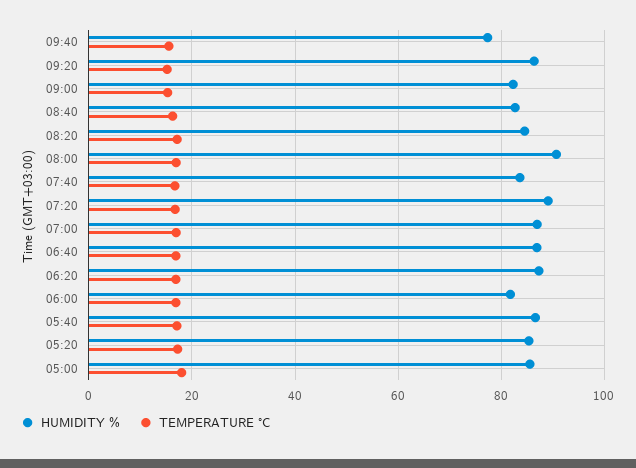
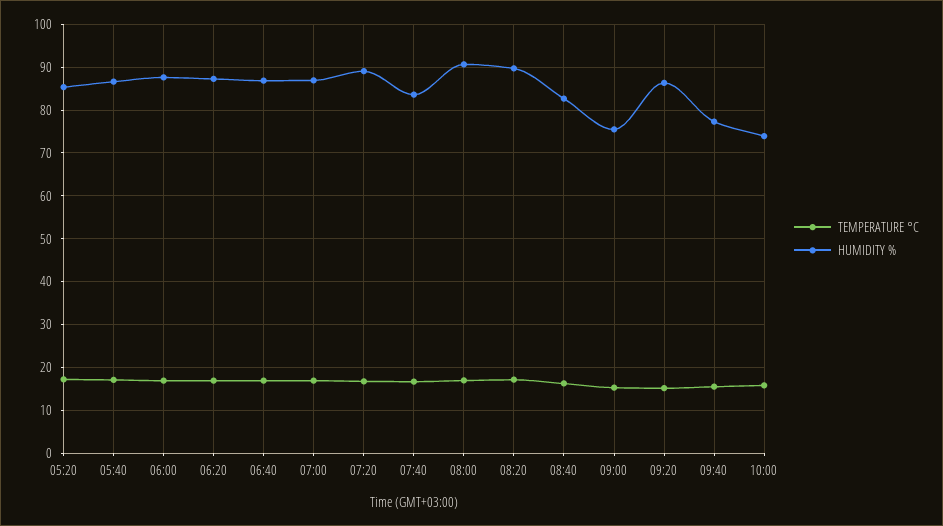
HUMIDITY %, 09:00: 82 -> 76
HUMIDITY %, 08:20: 84 -> 90
HUMIDITY %, 06:00: 82 -> 88
HUMIDITY %, 05:00: 86 -> none
TEMPERATURE °C, 05:00: 18 -> none
TEMPERATURE °C, 10:00: none -> 16
HUMIDITY %, 10:00: none -> 74

